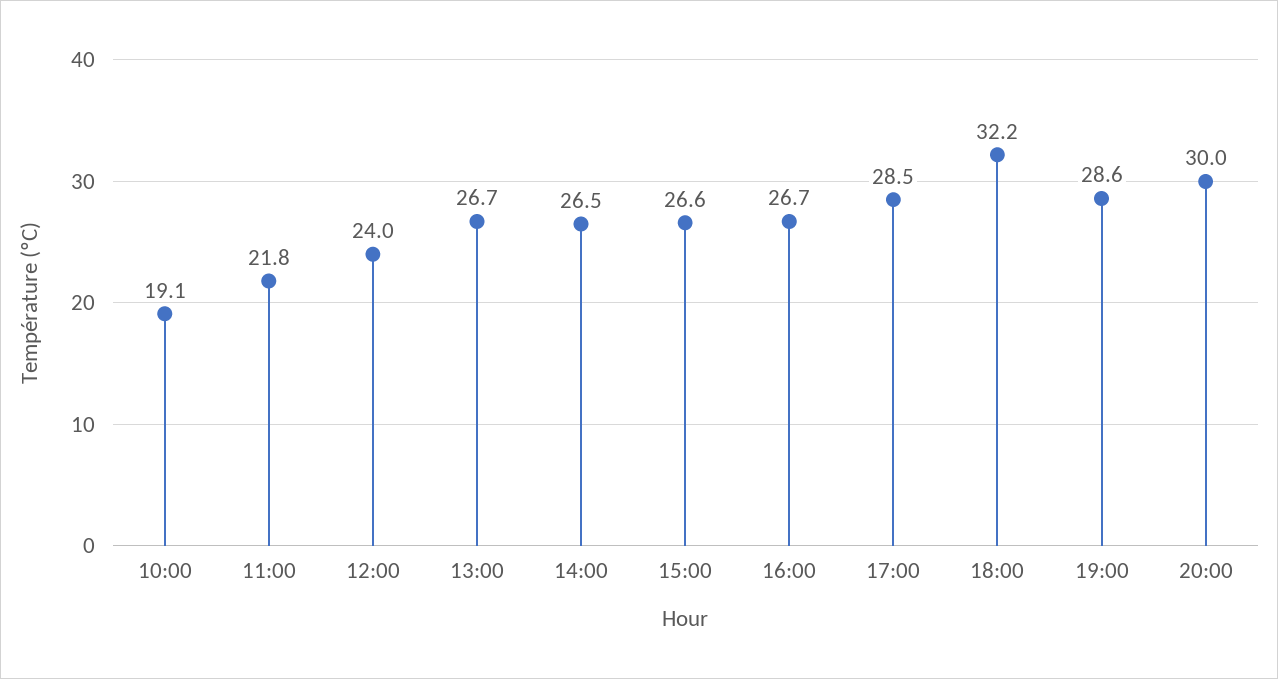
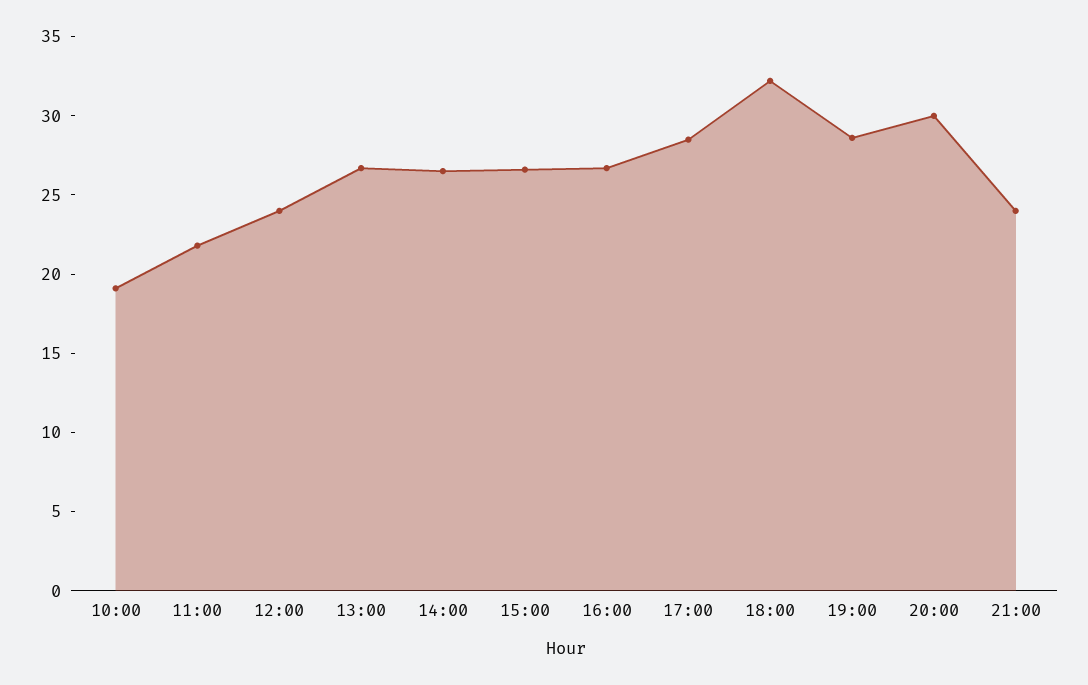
21:00: none -> 24

